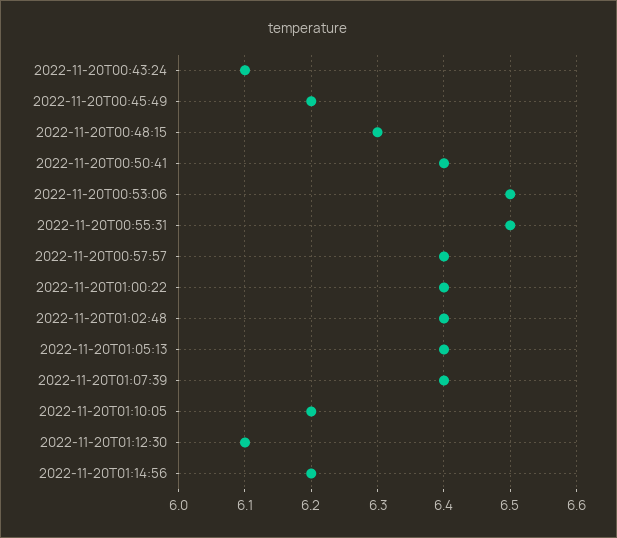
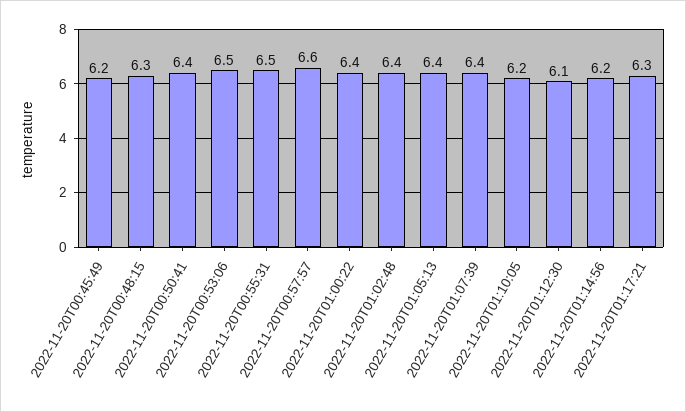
2022-11-20T00:43:24: 6.1 -> none
2022-11-20T00:57:57: 6.4 -> 6.6
2022-11-20T01:17:21: none -> 6.3

